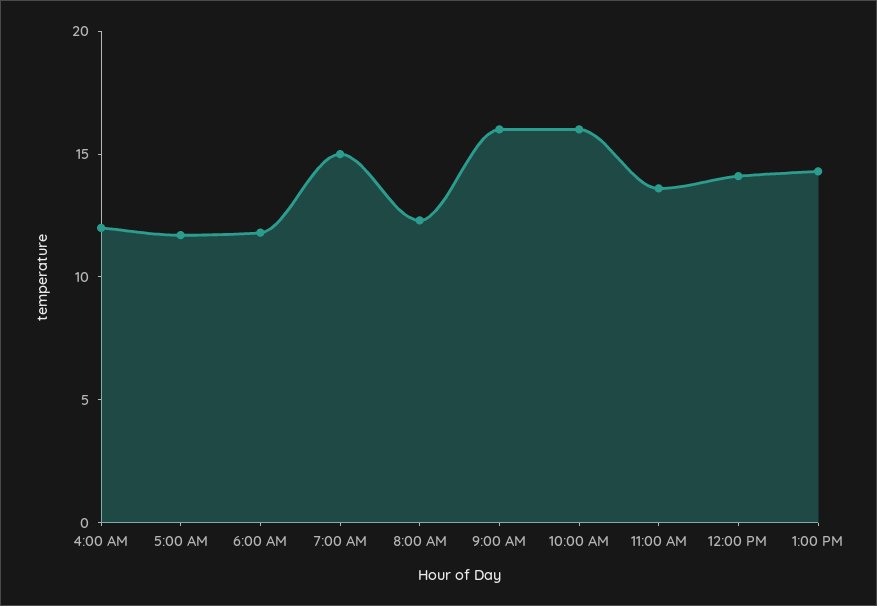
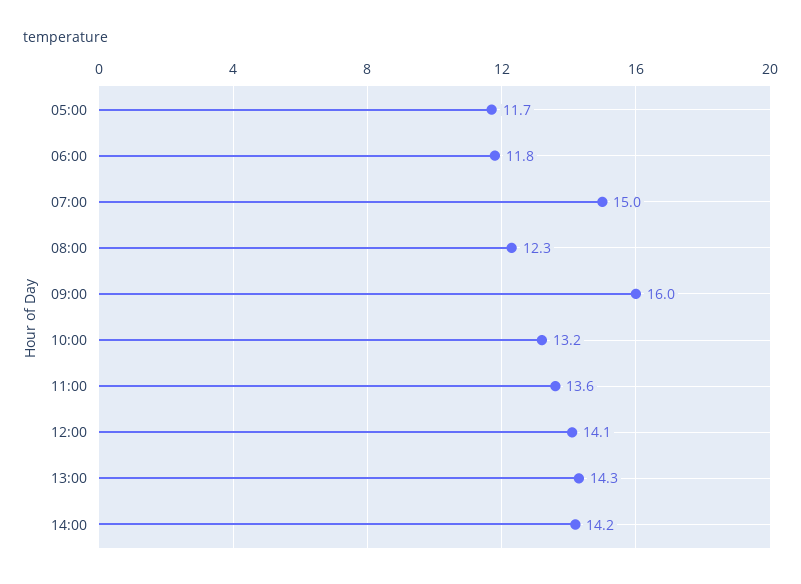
4:00 AM: 12 -> none
10:00 AM: 16 -> 13.2
14:00: none -> 14.2

